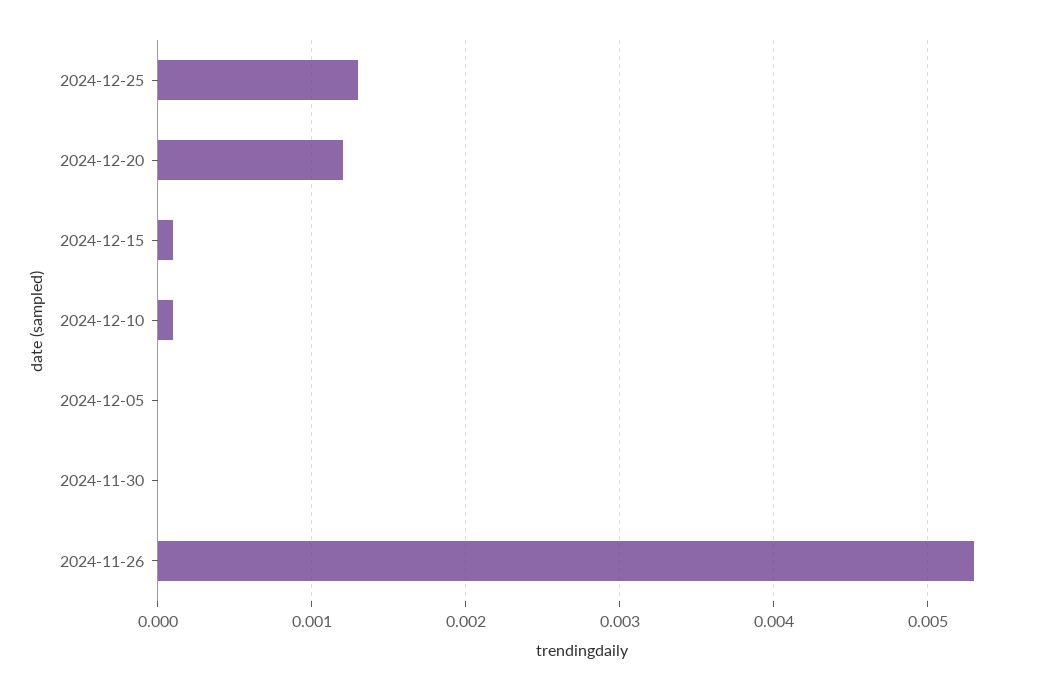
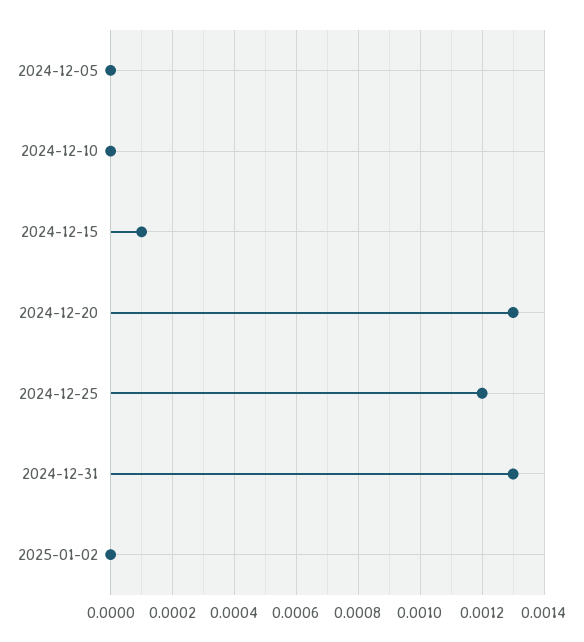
2024-12-25: 0.0013 -> 0.0012
2024-12-20: 0.0012 -> 0.0013
2024-12-10: 0.0001 -> 0
2024-11-30: 0 -> none
2024-11-26: 0.0053 -> none
2024-12-31: none -> 0.0013
2025-01-02: none -> 0

